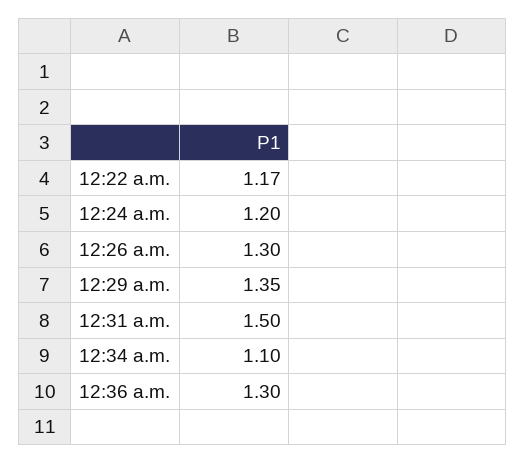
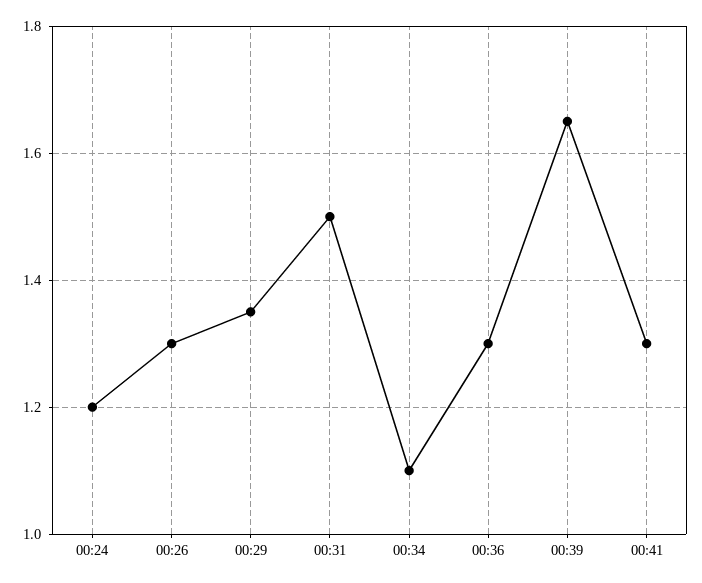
12:22 a.m.: 1.17 -> none
00:39: none -> 1.65
00:41: none -> 1.3

